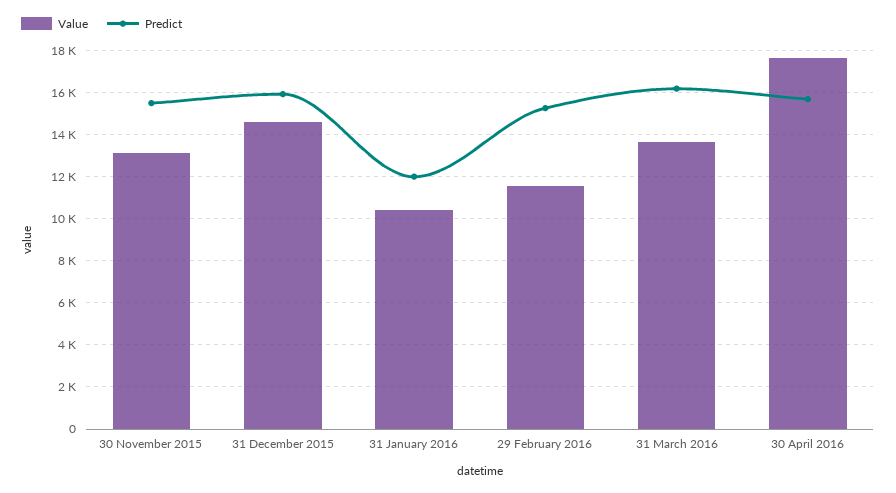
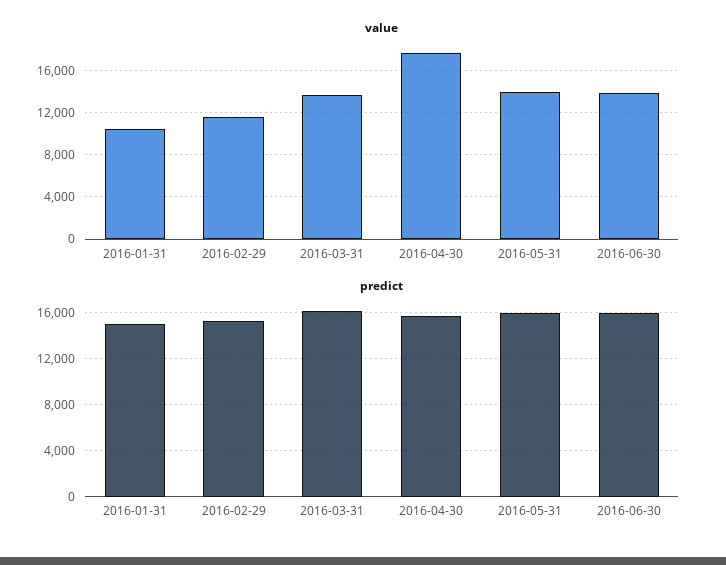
Value, 30 November 2015: 13000 -> none
Predict, 30 November 2015: 15500 -> none
Value, 31 December 2015: 14500 -> none
Predict, 31 December 2015: 16000 -> none
Predict, 31 January 2016: 12000 -> 15000
Value, 2016-05-31: none -> 14000
Value, 2016-06-30: none -> 14000
Predict, 2016-05-31: none -> 16000
Predict, 2016-06-30: none -> 16000

